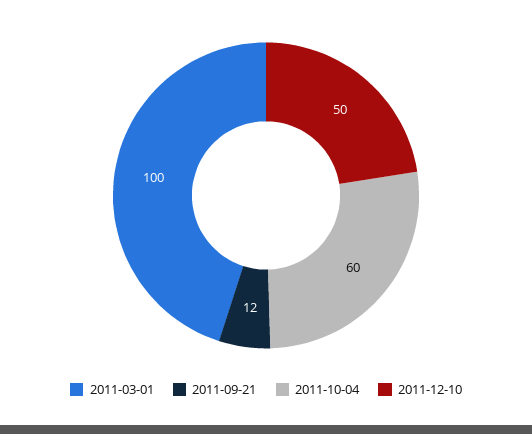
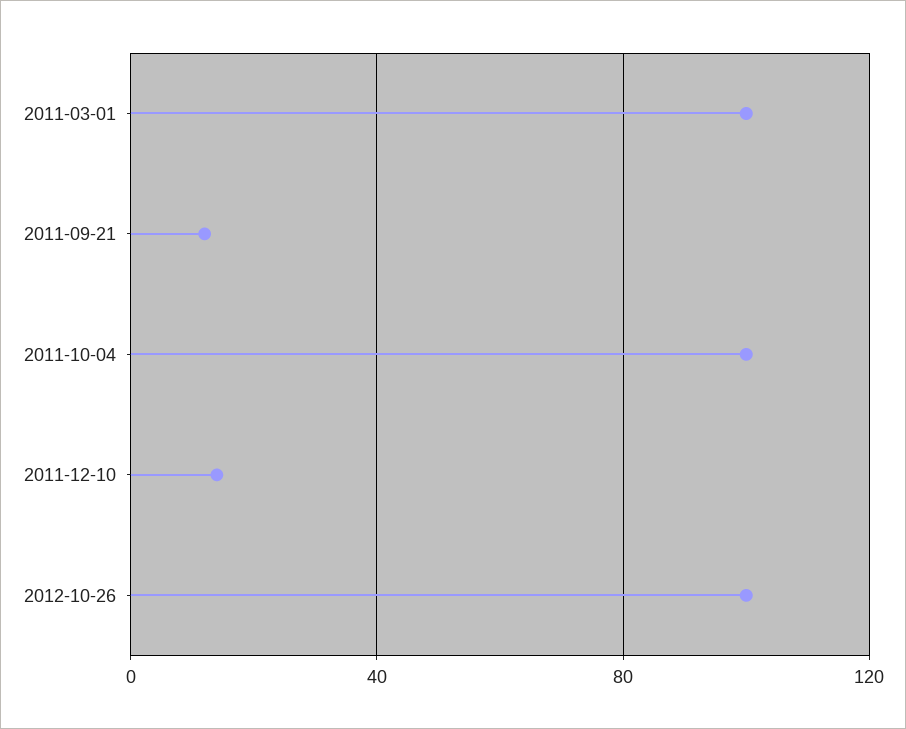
2011-10-04: 60 -> 100
2011-12-10: 50 -> 15
2012-10-26: none -> 100

